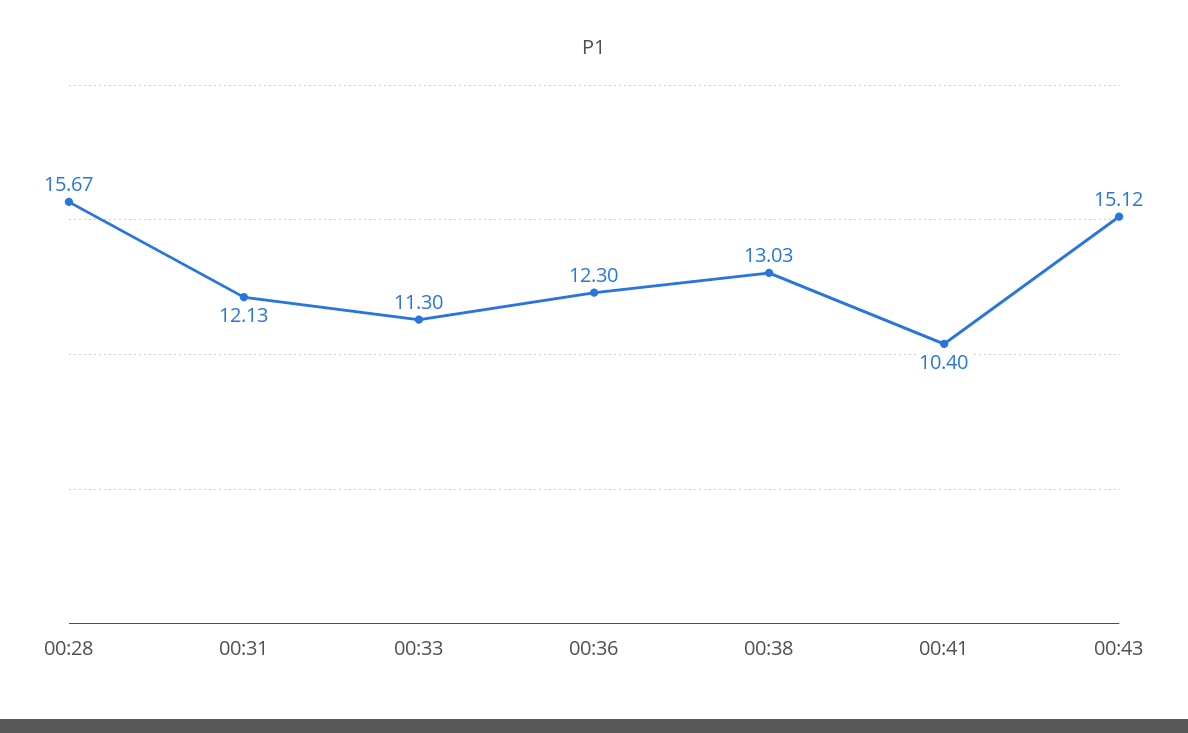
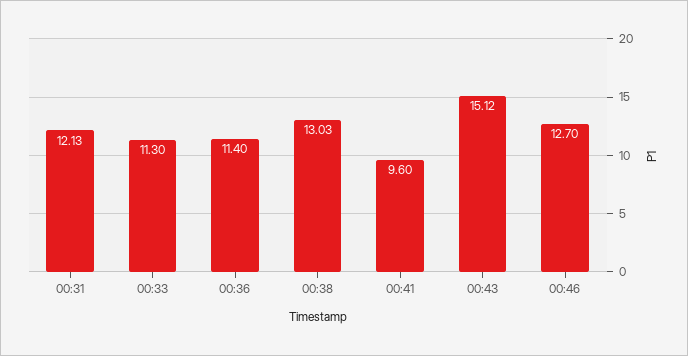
00:28: 15.67 -> none
00:36: 12.3 -> 11.4
00:41: 10.4 -> 9.6
00:46: none -> 12.7

